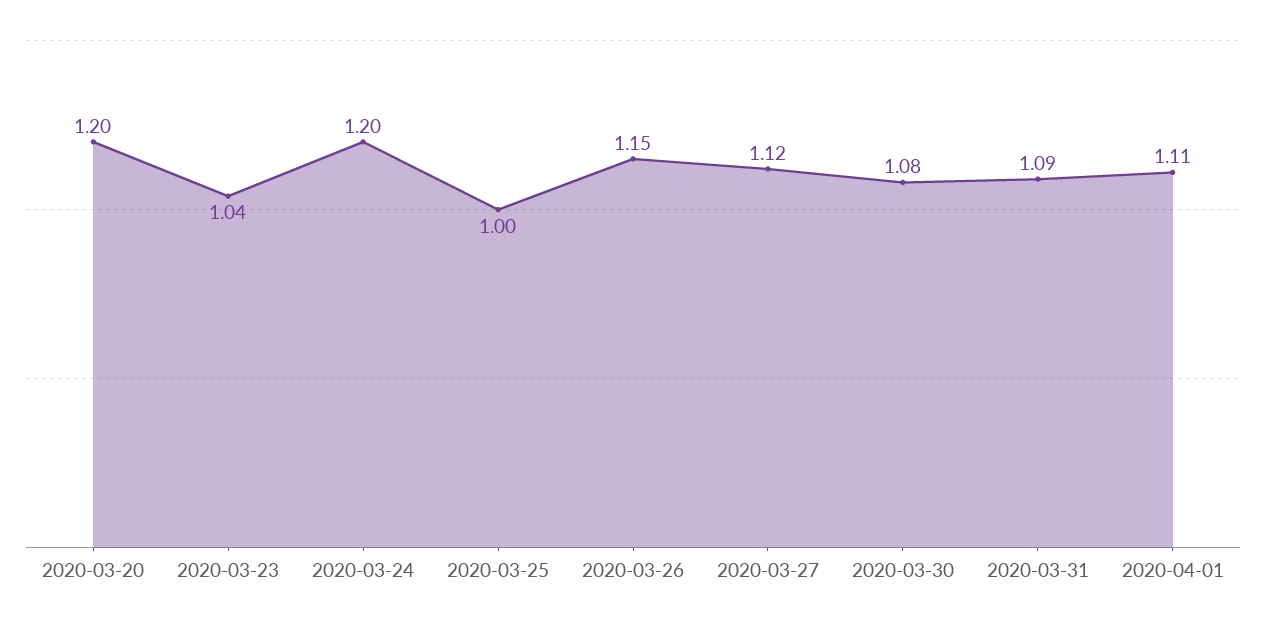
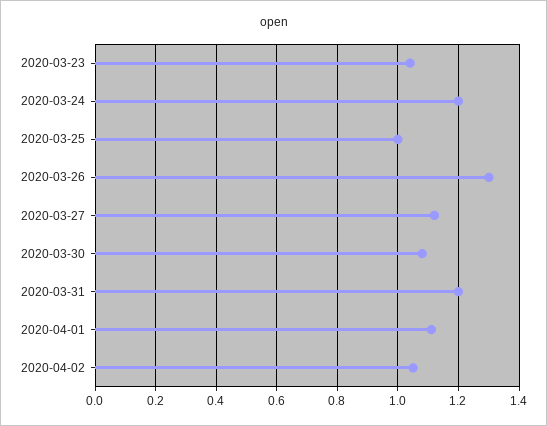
2020-03-20: 1.2 -> none
2020-03-26: 1.15 -> 1.3
2020-03-31: 1.09 -> 1.2
2020-04-02: none -> 1.05

